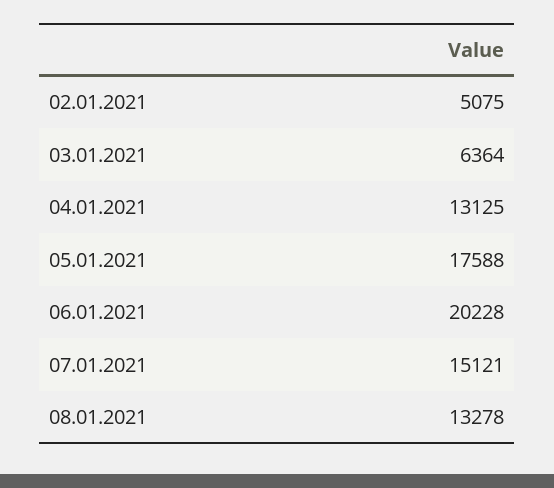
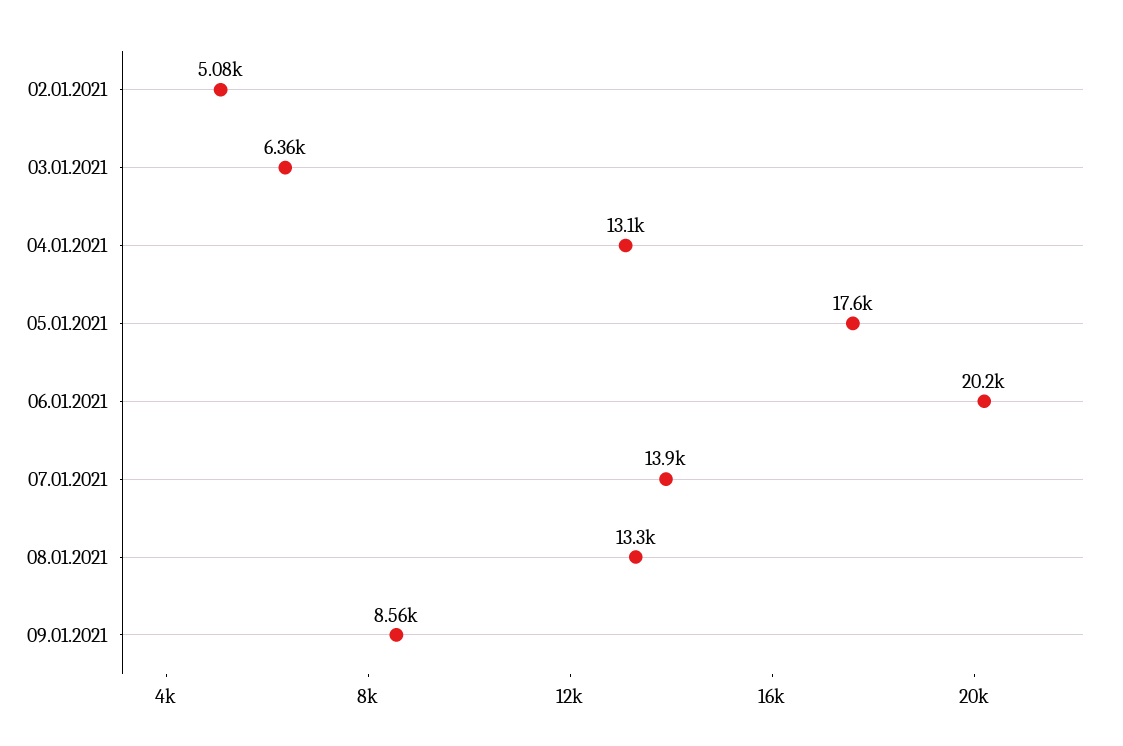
07.01.2021: 15121 -> 13900
09.01.2021: none -> 8560

